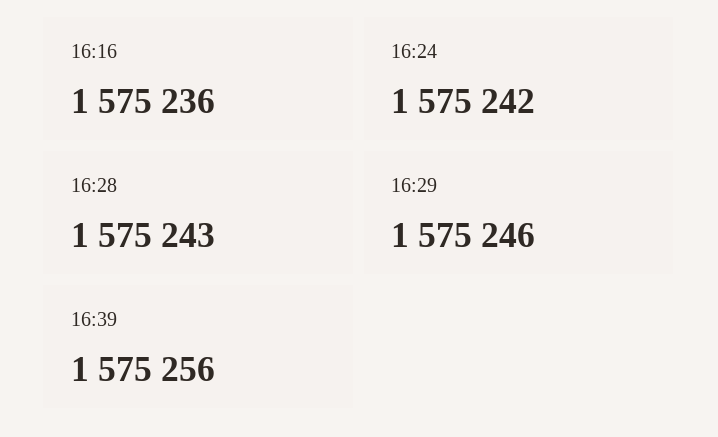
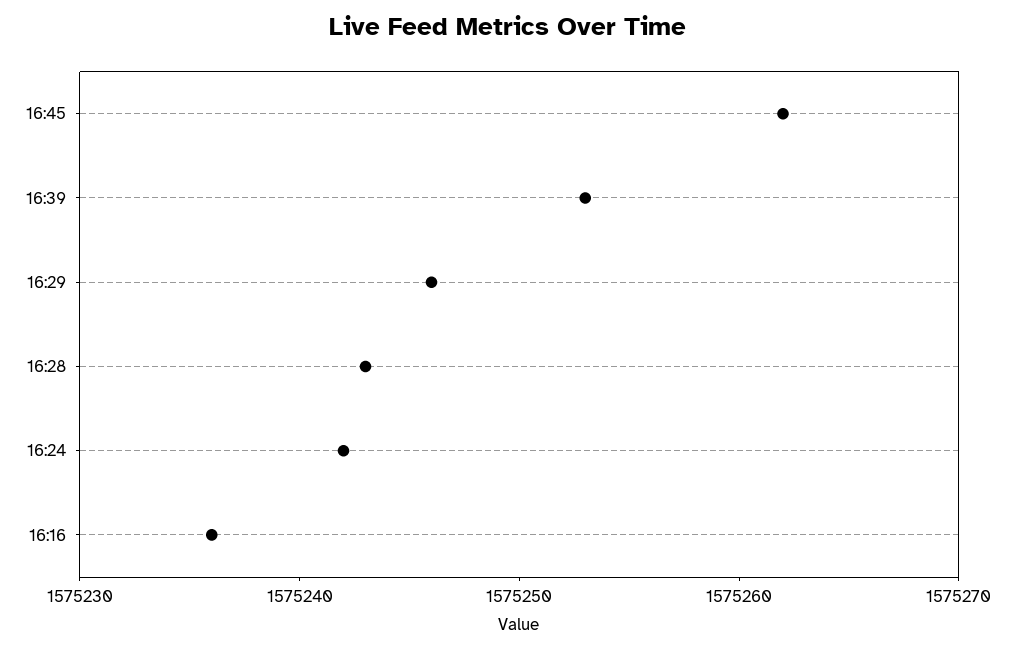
16:39: 1575256 -> 1575253
16:45: none -> 1575262

